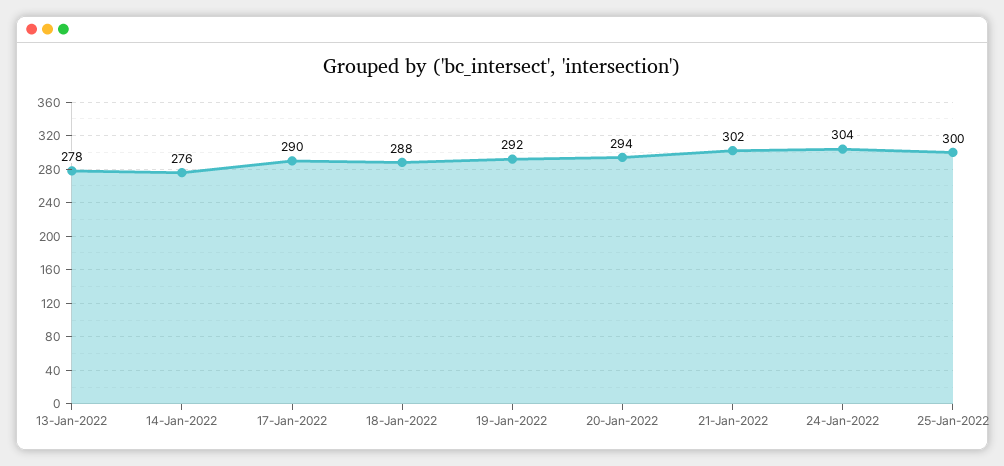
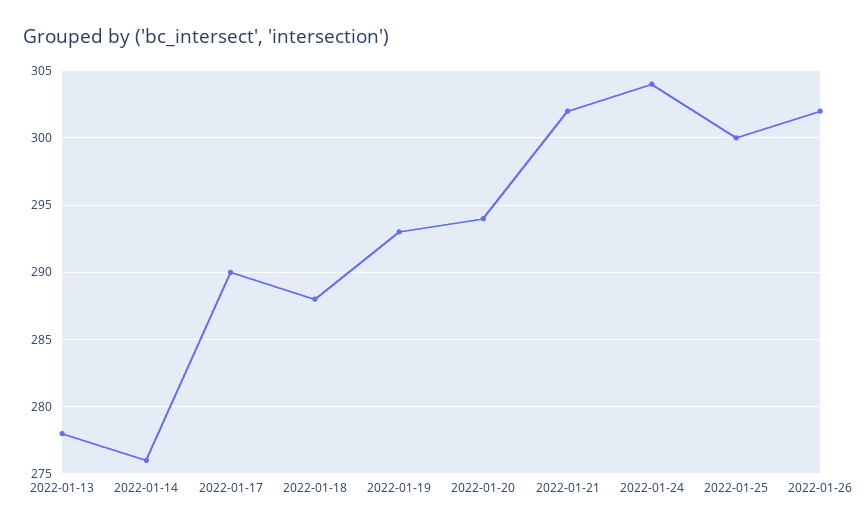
19-Jan-2022: 292 -> 293
2022-01-26: none -> 302

